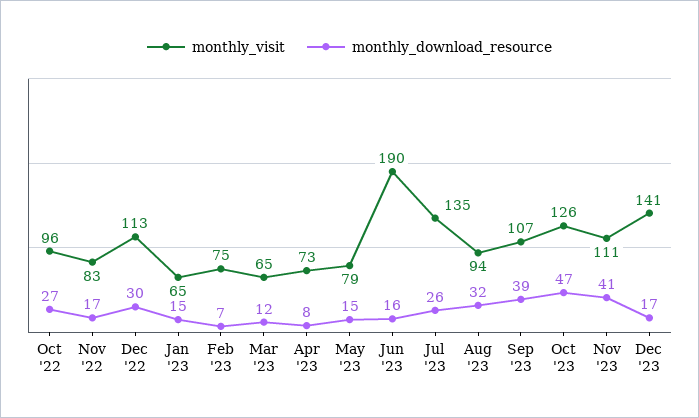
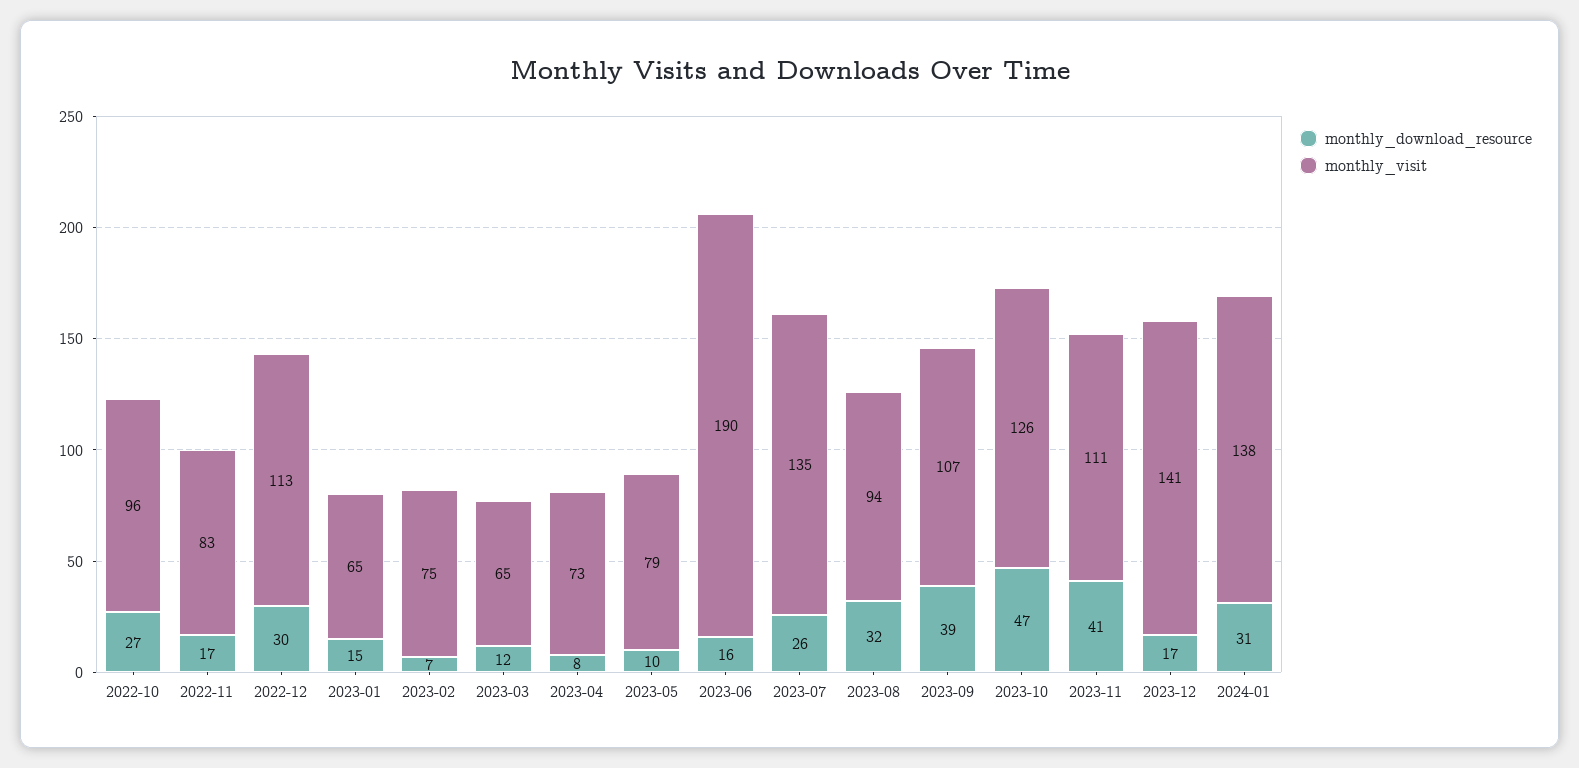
monthly_download_resource, May '23: 15 -> 10
monthly_download_resource, 2024-01: none -> 31
monthly_visit, 2024-01: none -> 138

